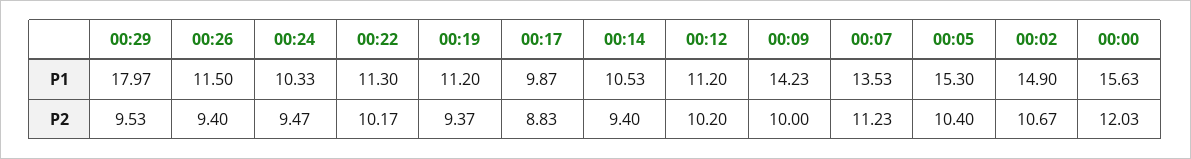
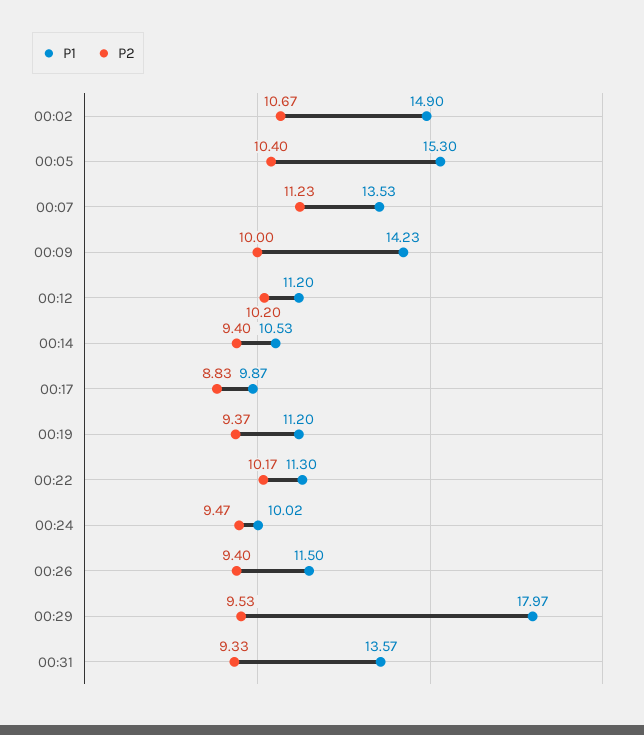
P1, 00:24: 10.33 -> 10.02
P1, 00:00: 15.63 -> none
P2, 00:00: 12.03 -> none
P1, 00:31: none -> 13.57
P2, 00:31: none -> 9.33

